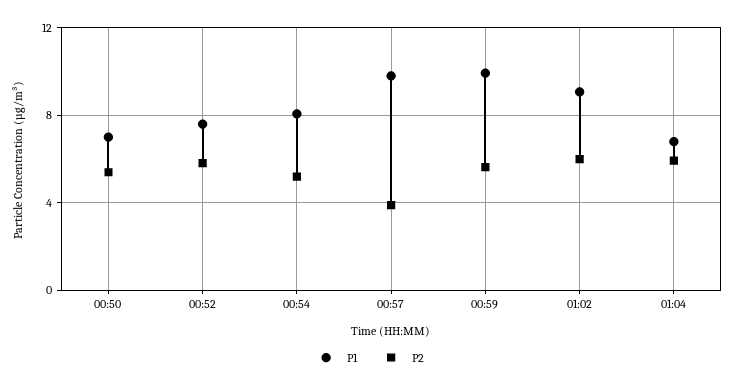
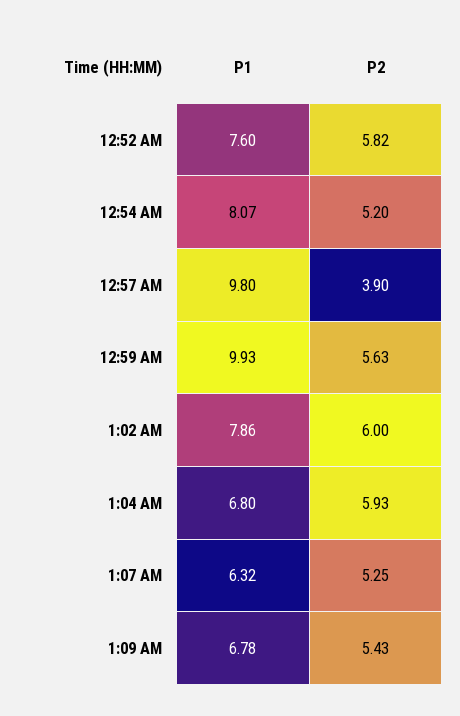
P1, 00:50: 7 -> none
P2, 00:50: 5.5 -> none
P1, 01:02: 9 -> 7.86
P1, 1:07 AM: none -> 6.32
P2, 1:07 AM: none -> 5.25
P1, 1:09 AM: none -> 6.78
P2, 1:09 AM: none -> 5.43

